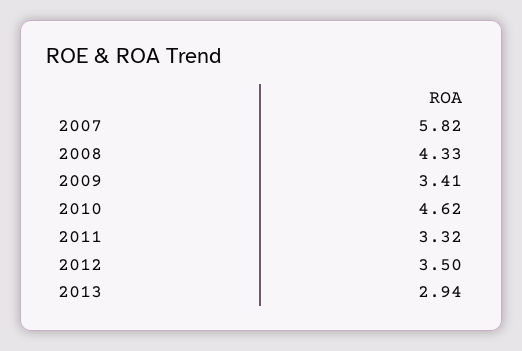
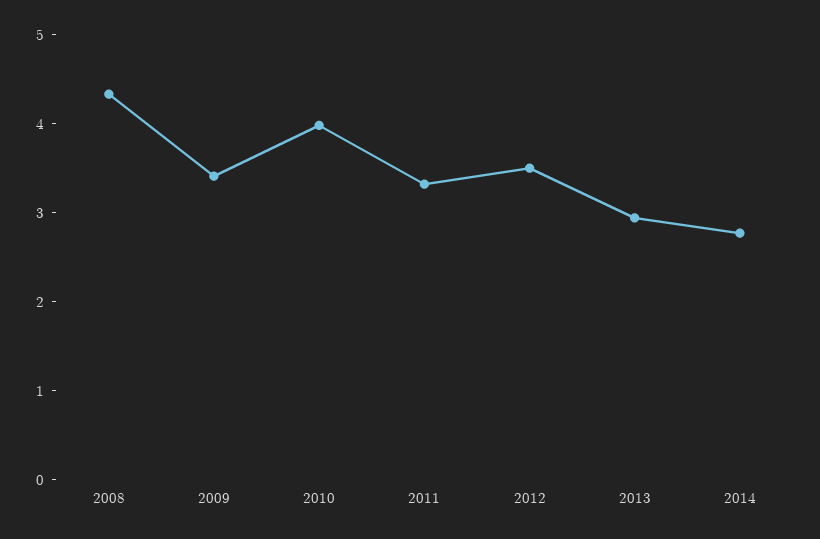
2007: 5.82 -> none
2010: 4.62 -> 4
2014: none -> 2.8

